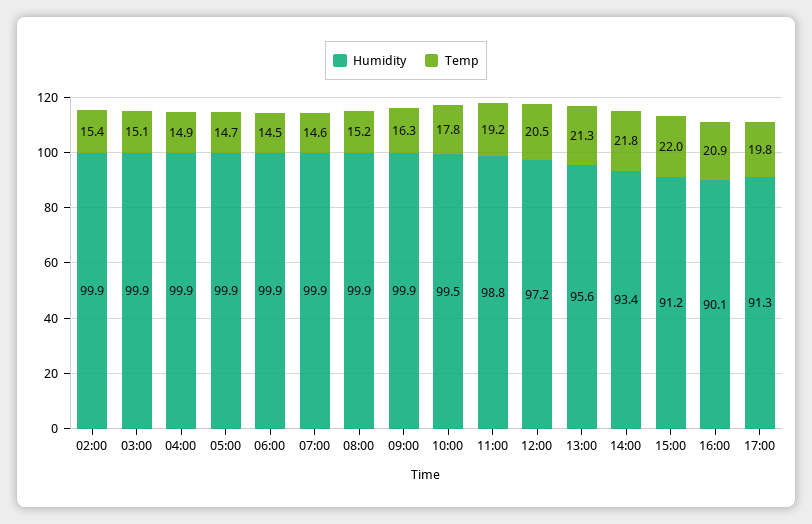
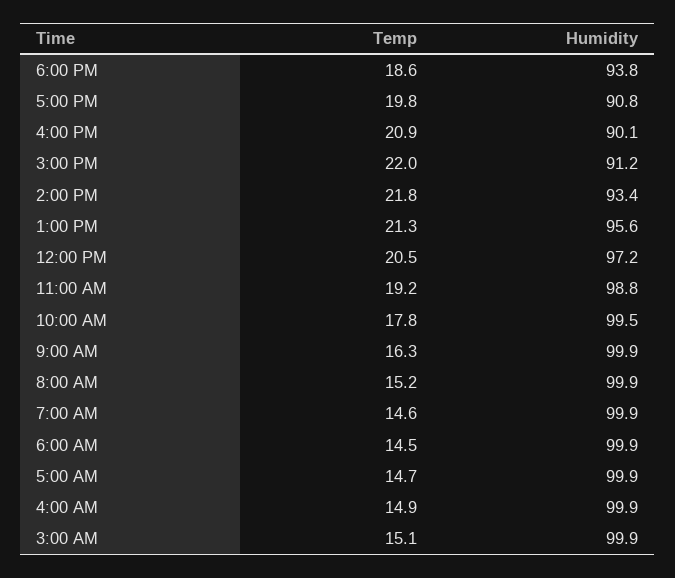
Humidity, 02:00: 99.9 -> none
Temp, 02:00: 15.4 -> none
Humidity, 17:00: 91.3 -> 90.8
Temp, 6:00 PM: none -> 18.6
Humidity, 6:00 PM: none -> 93.8

